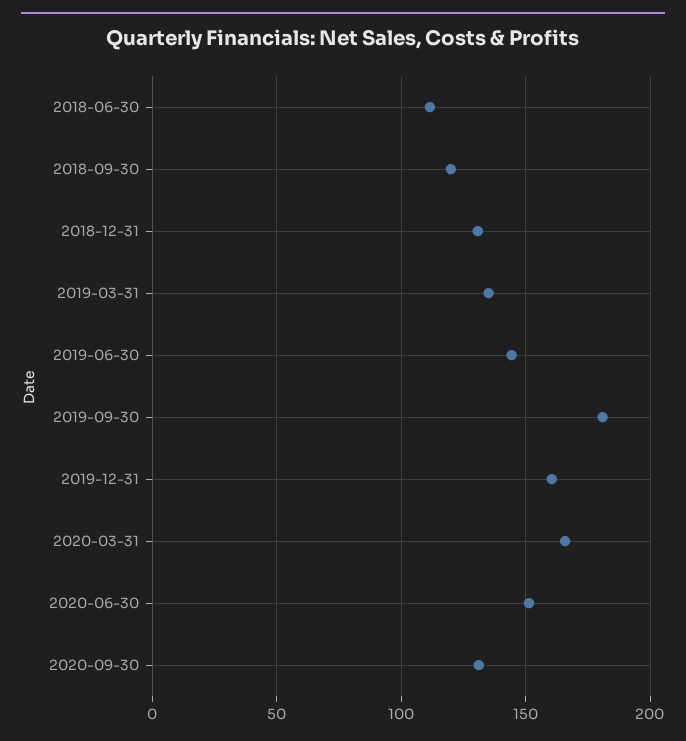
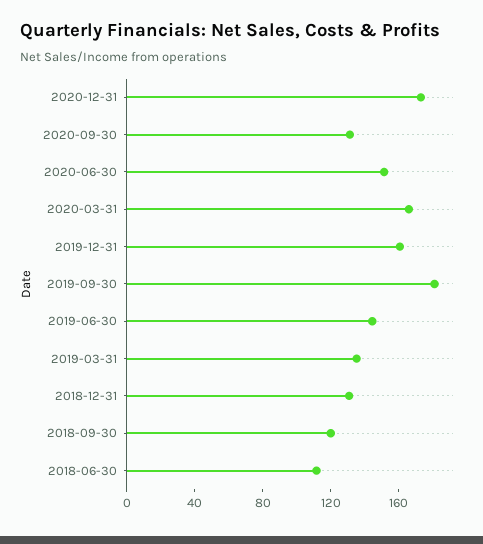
2020-12-31: none -> 170

